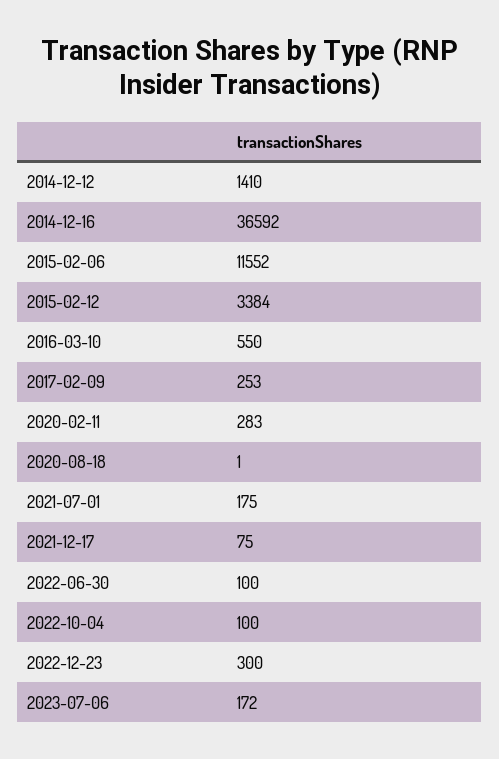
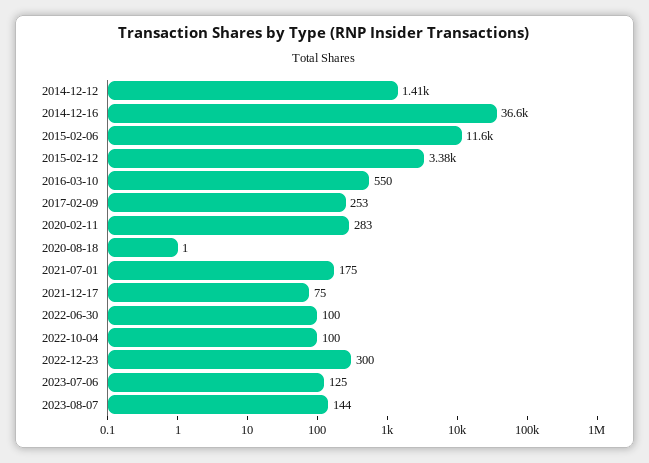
2023-07-06: 172 -> 125
2023-08-07: none -> 144

